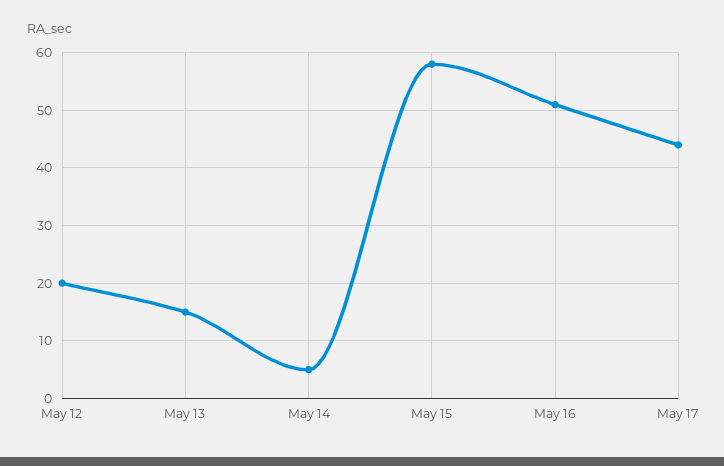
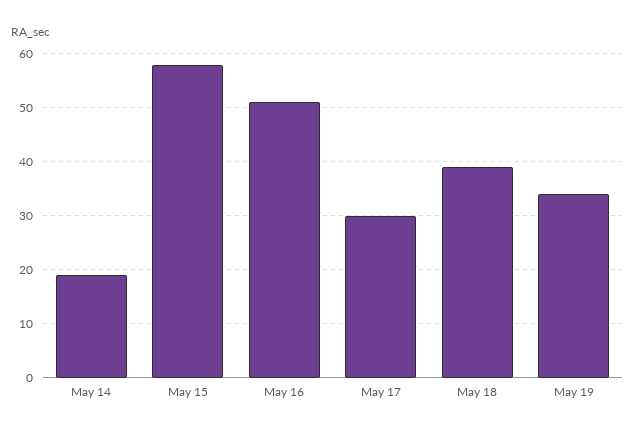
May 12: 20 -> none
May 13: 15 -> none
May 14: 5 -> 20
May 17: 45 -> 30
May 18: none -> 40
May 19: none -> 35

